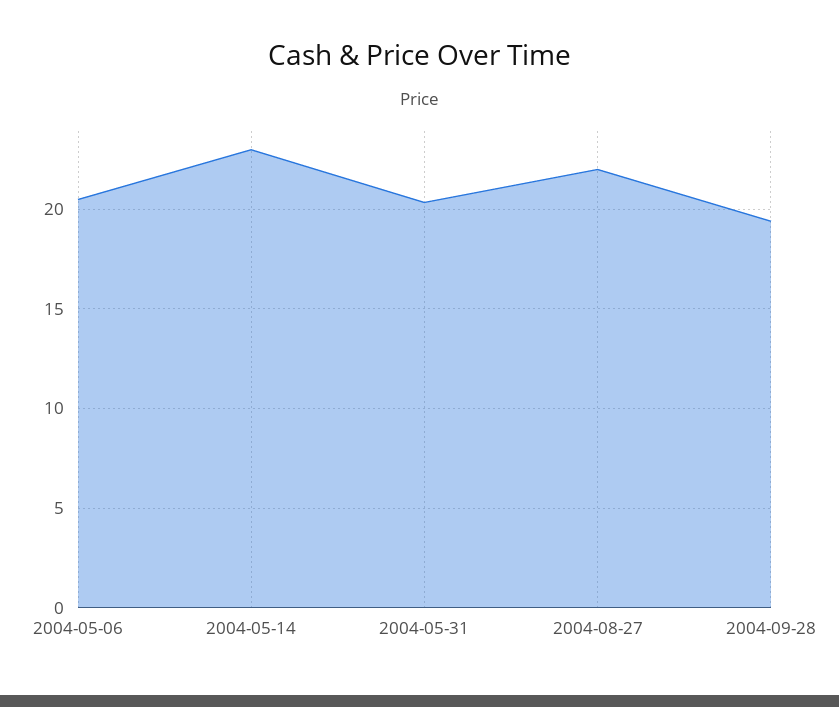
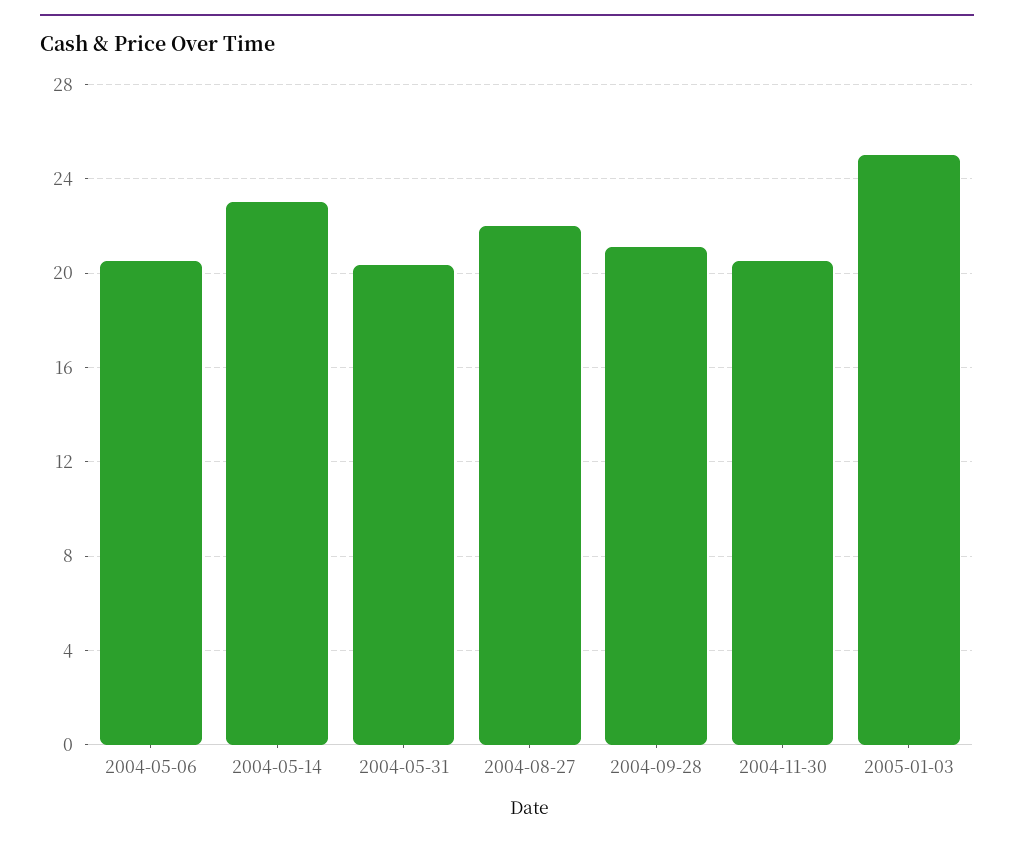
2004-09-28: 19.5 -> 21
2004-11-30: none -> 20.5
2005-01-03: none -> 25

